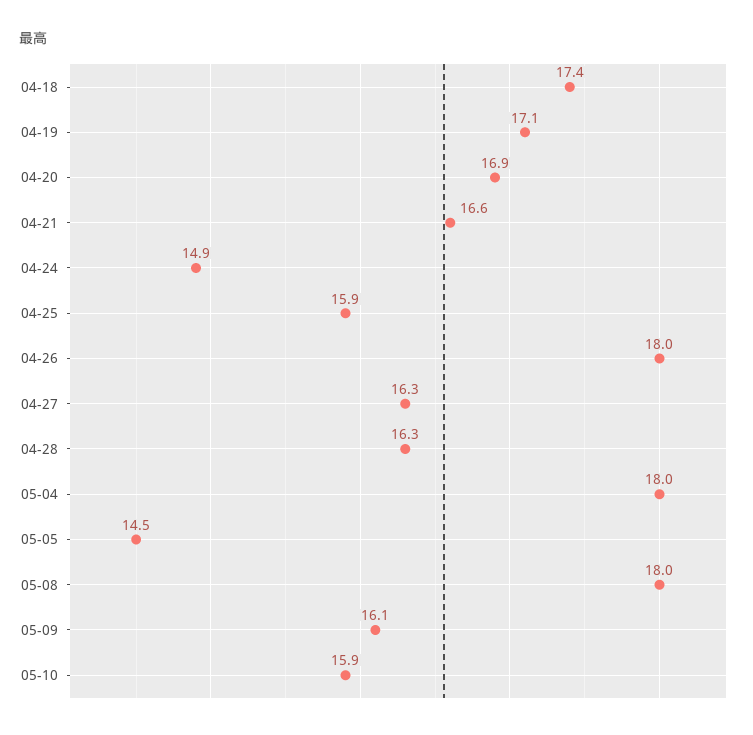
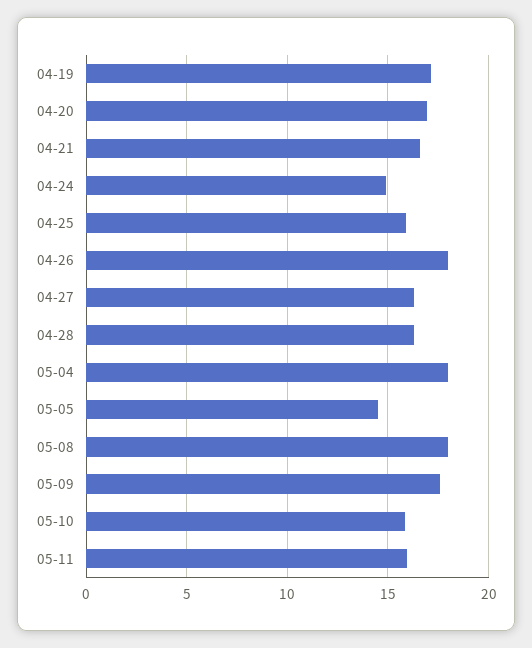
04-18: 17.4 -> none
05-09: 16.1 -> 17.5
05-11: none -> 16

